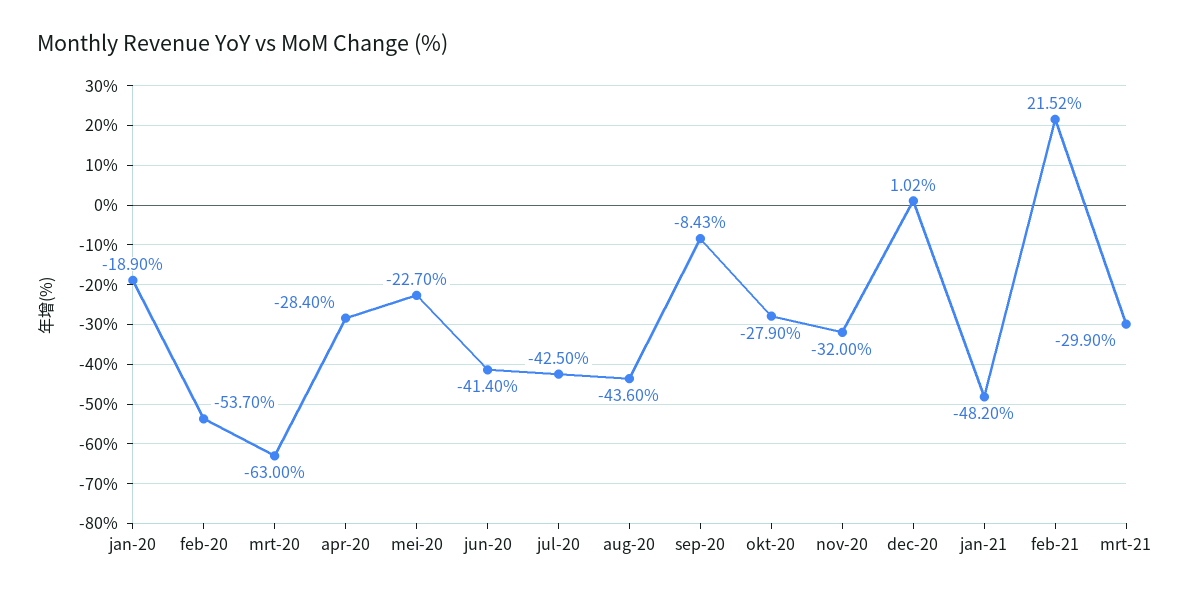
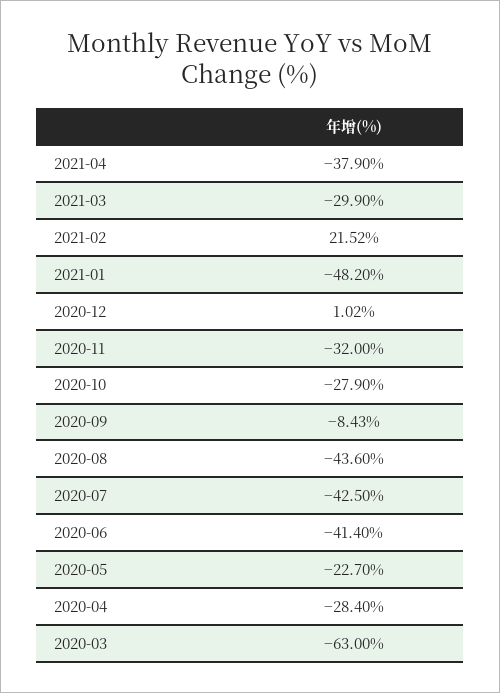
jan-20: -18.9 -> none
feb-20: -53.7 -> none
2021-04: none -> -37.9

